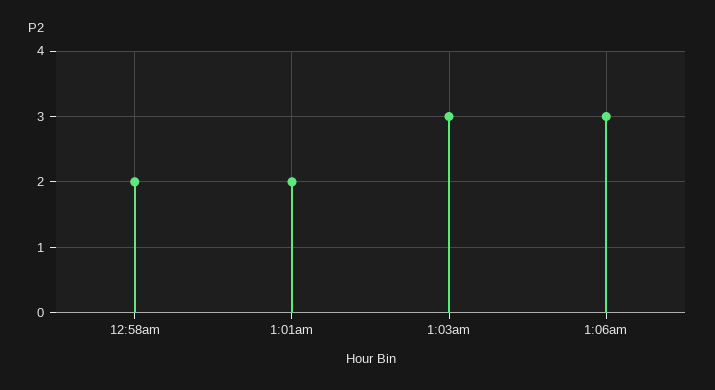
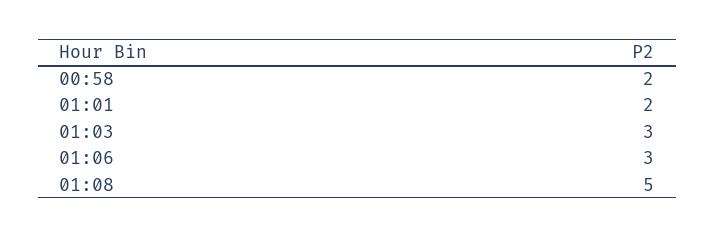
01:08: none -> 5

